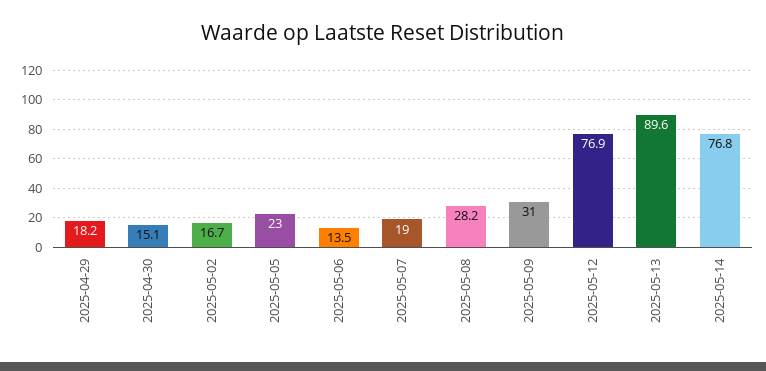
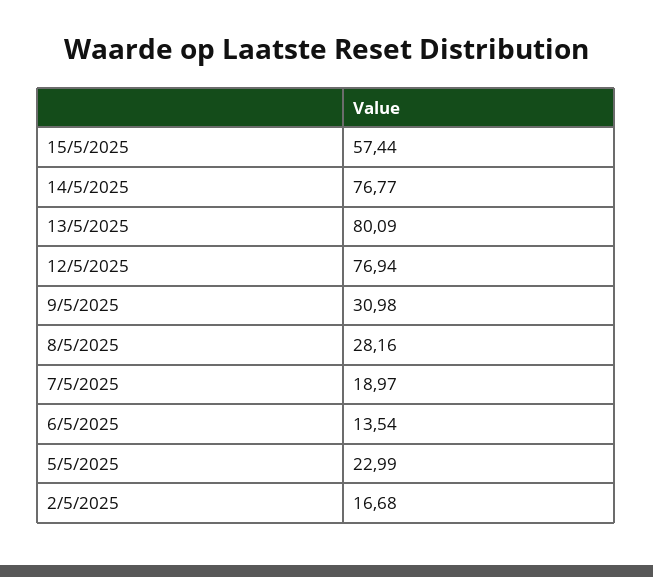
2025-04-29: 18.2 -> none
2025-04-30: 15.1 -> none
2025-05-13: 89.6 -> 80.09
15/5/2025: none -> 57.44

